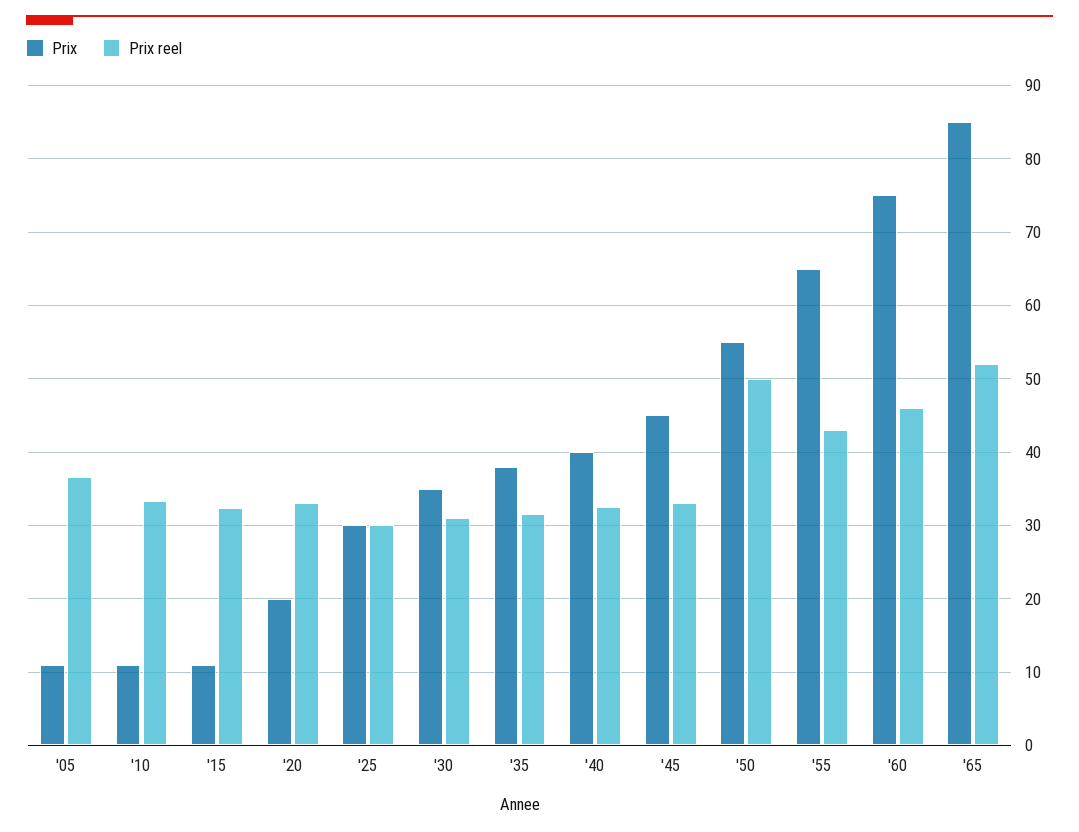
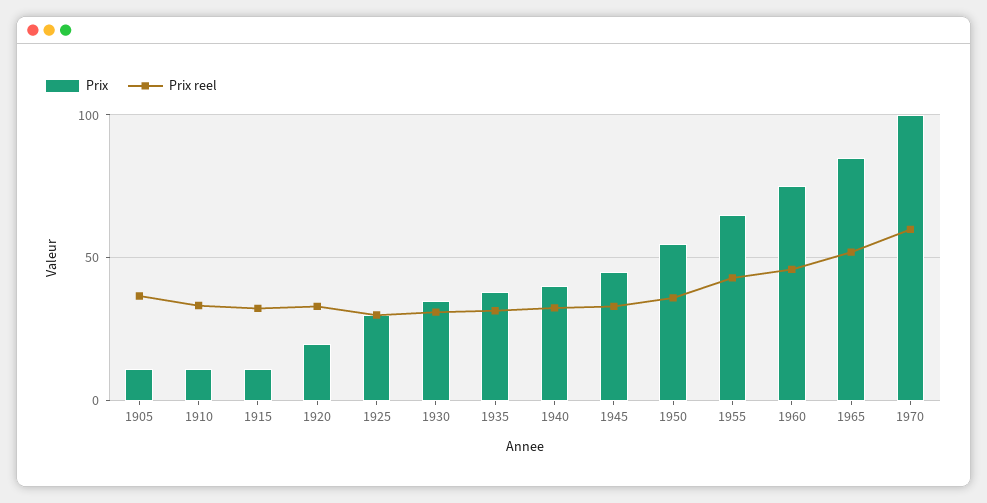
Prix reel, '50: 50 -> 35
Prix, 1970: none -> 100
Prix reel, 1970: none -> 60

